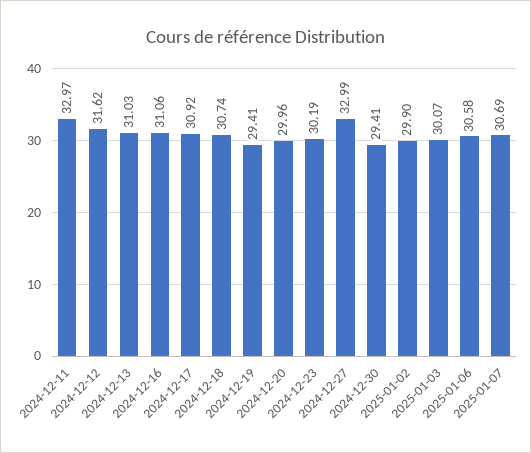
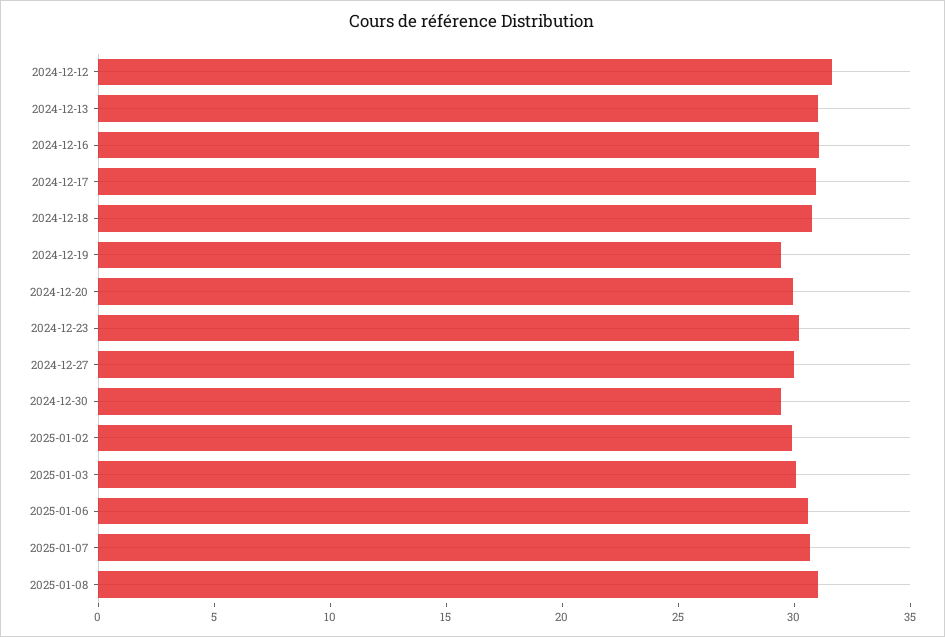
2024-12-11: 32.97 -> none
2024-12-27: 32.99 -> 30
2025-01-08: none -> 31

